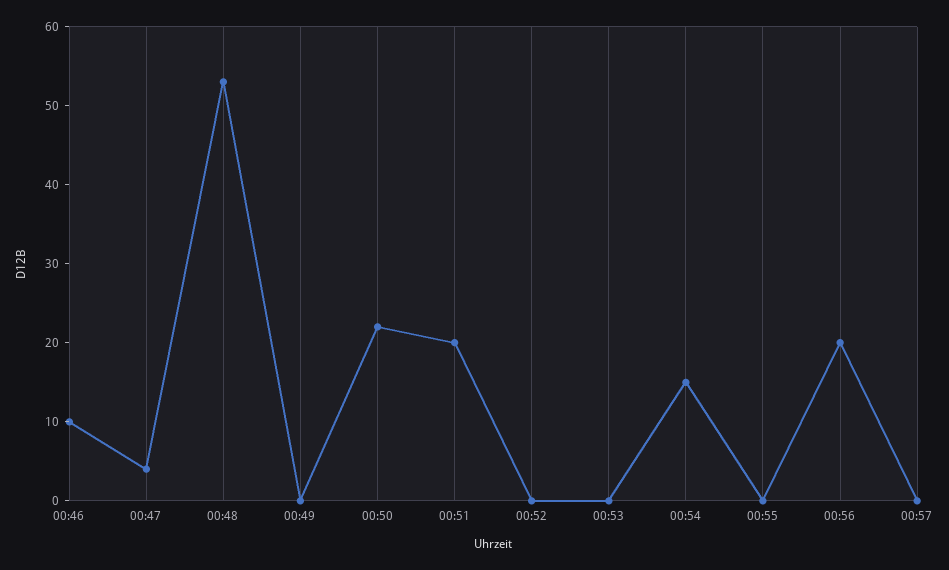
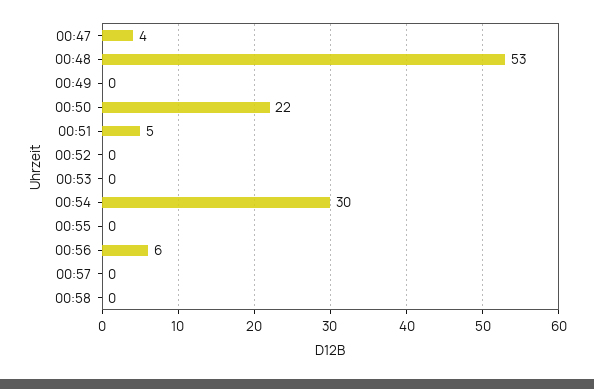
00:46: 10 -> none
00:51: 20 -> 5
00:54: 15 -> 30
00:56: 20 -> 6
00:58: none -> 0

